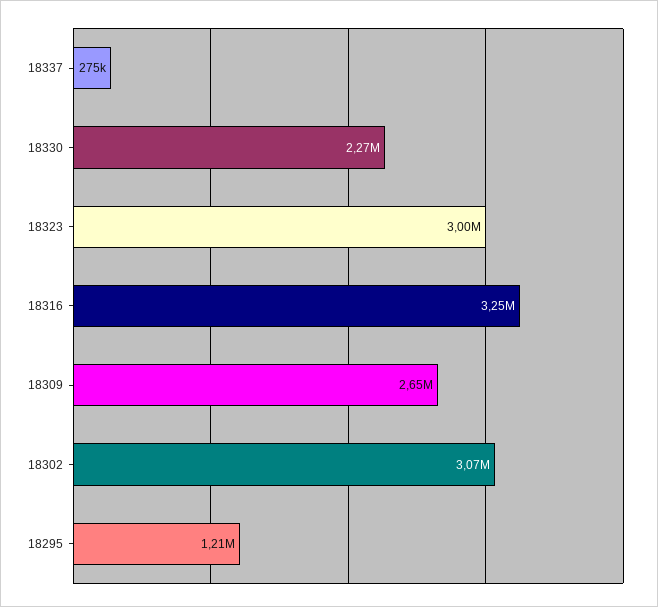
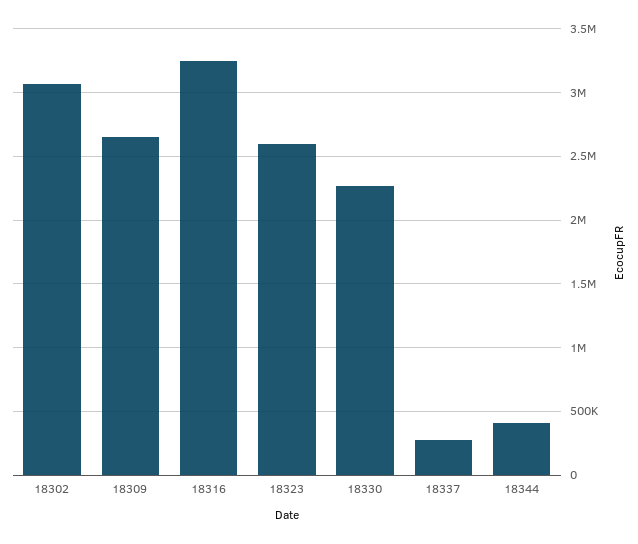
18323: 3000000 -> 2600000
18295: 1210000 -> none
18344: none -> 400000

